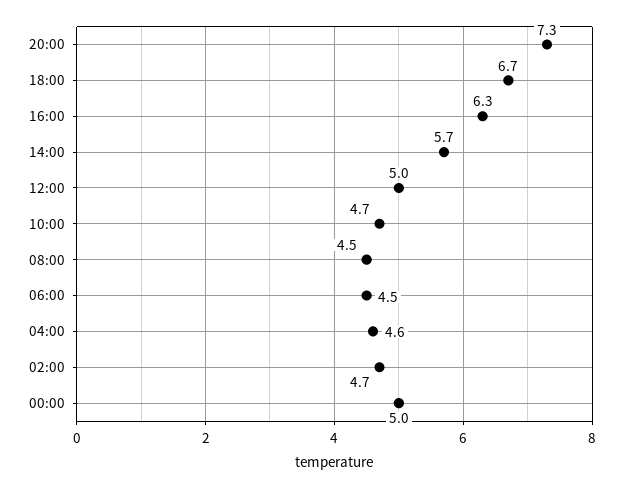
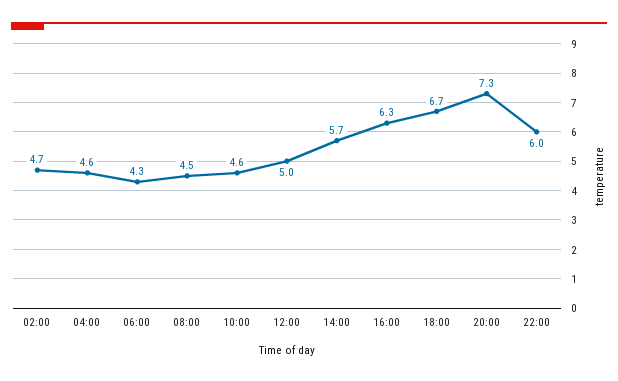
10:00: 4.7 -> 4.6
06:00: 4.5 -> 4.3
00:00: 5 -> none
22:00: none -> 6

